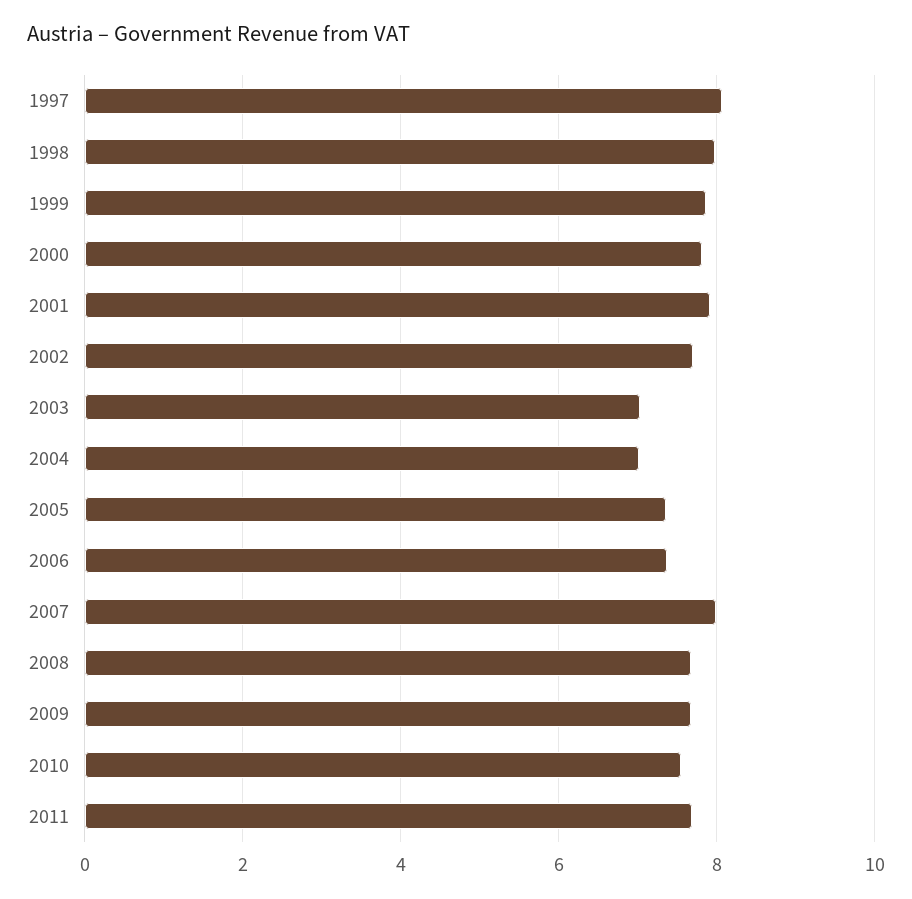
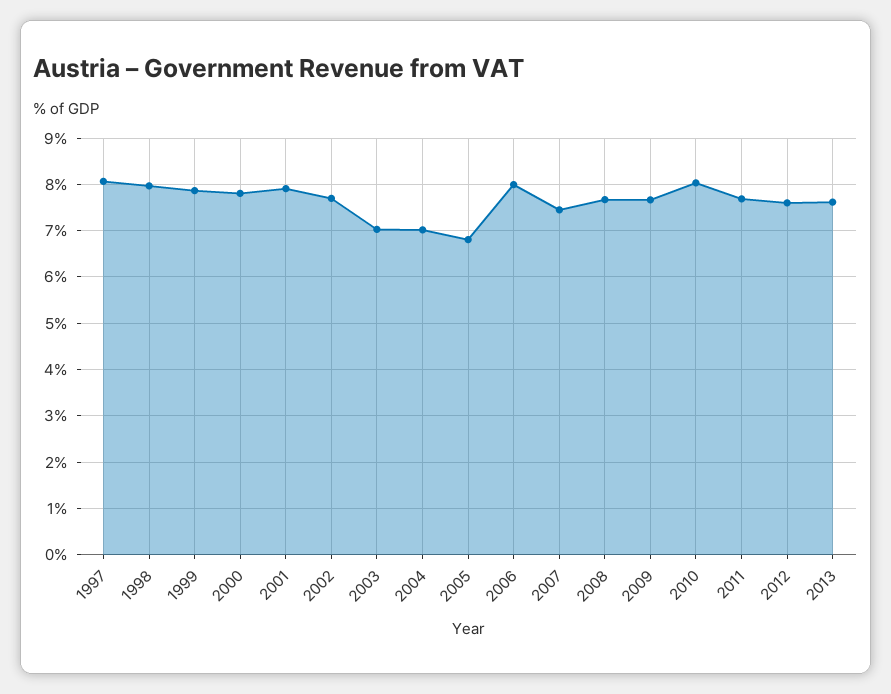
2005: 7.4 -> 6.8
2006: 7.4 -> 8
2007: 8 -> 7.4
2010: 7.6 -> 8
2012: none -> 7.6
2013: none -> 7.6

